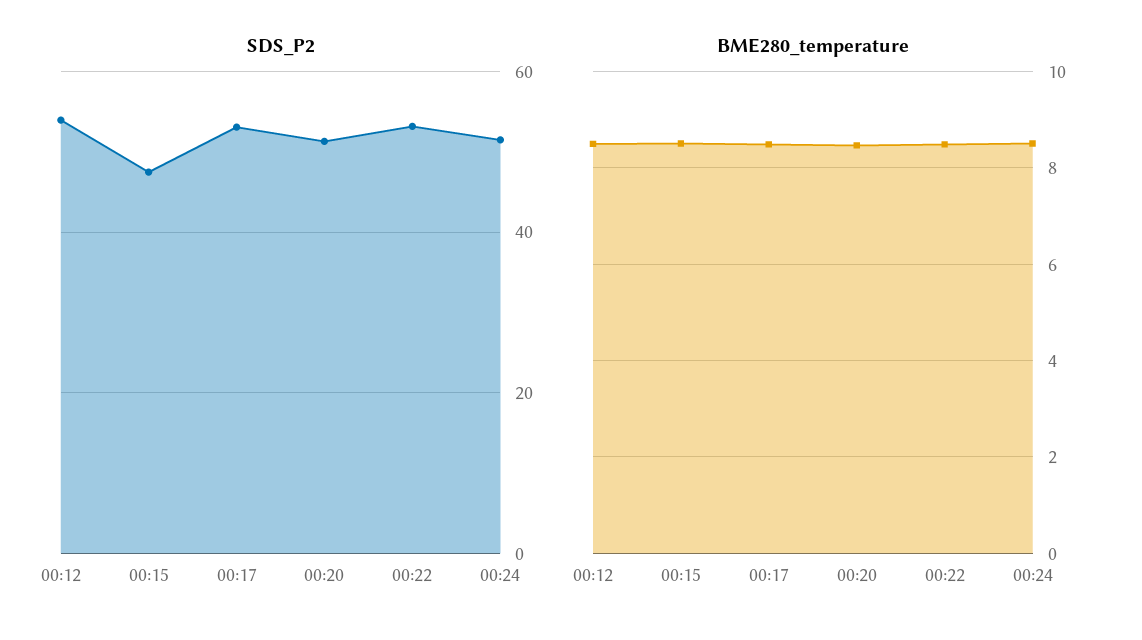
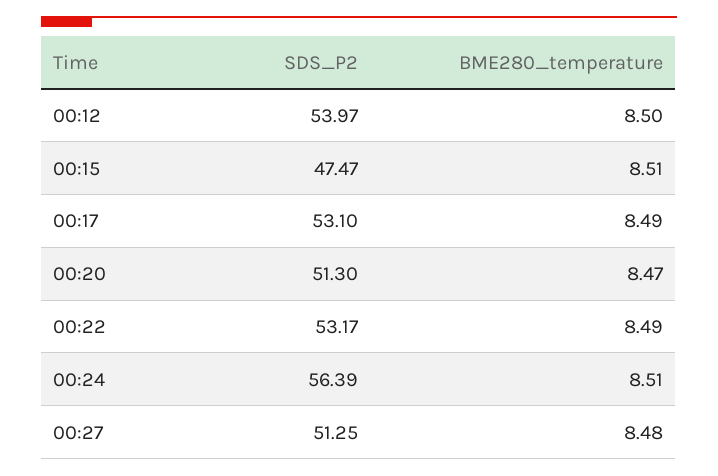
SDS_P2, 00:24: 52 -> 56.39
SDS_P2, 00:27: none -> 51.25
BME280_temperature, 00:27: none -> 8.48

